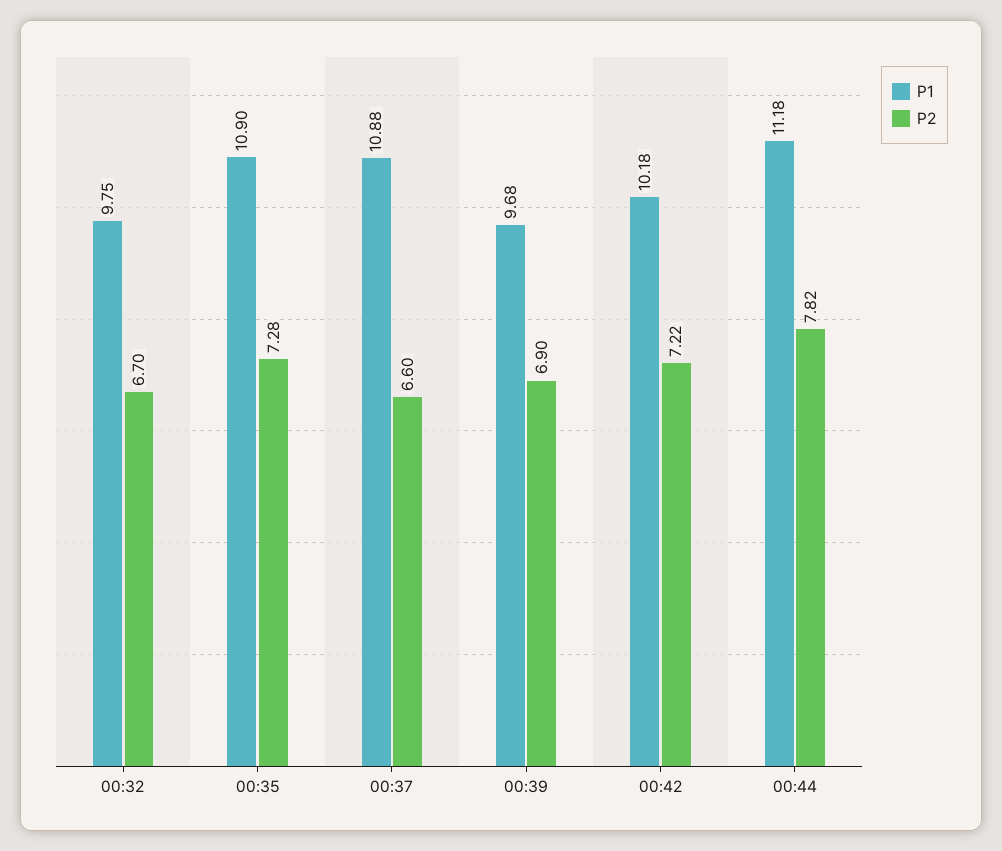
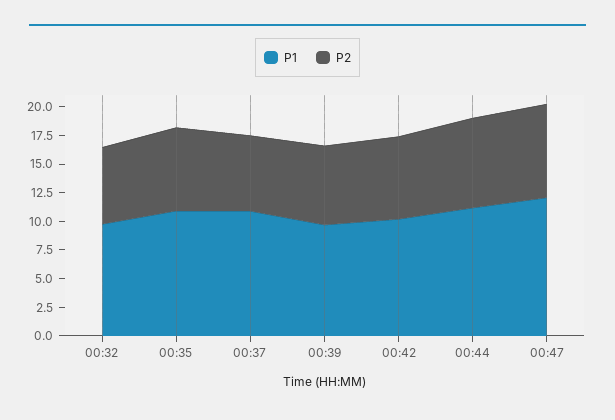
P1, 00:47: none -> 12.5
P2, 00:47: none -> 7.5

